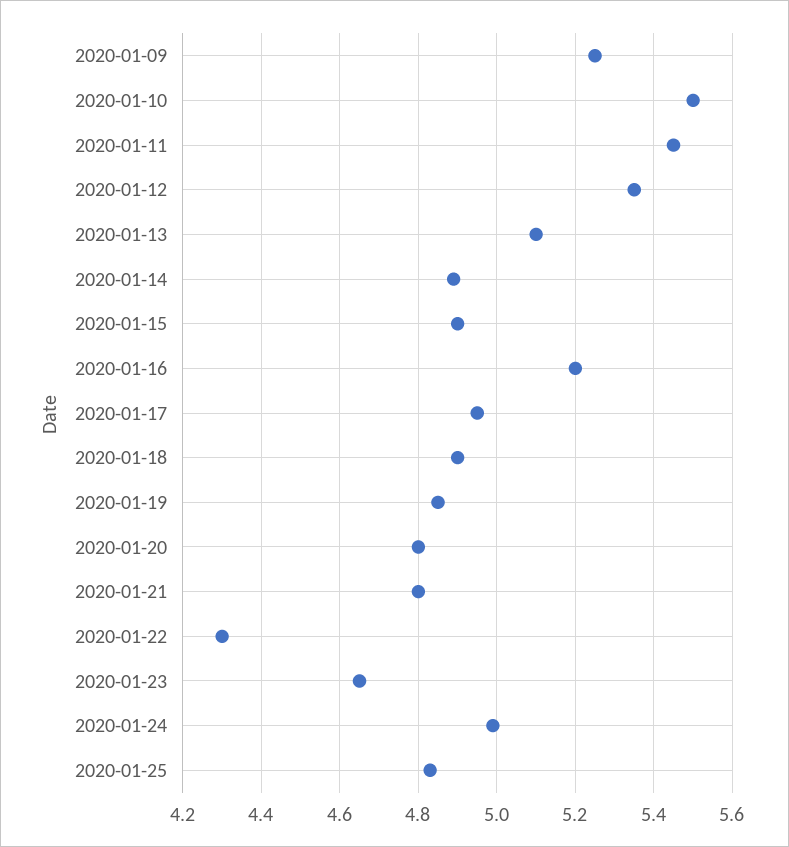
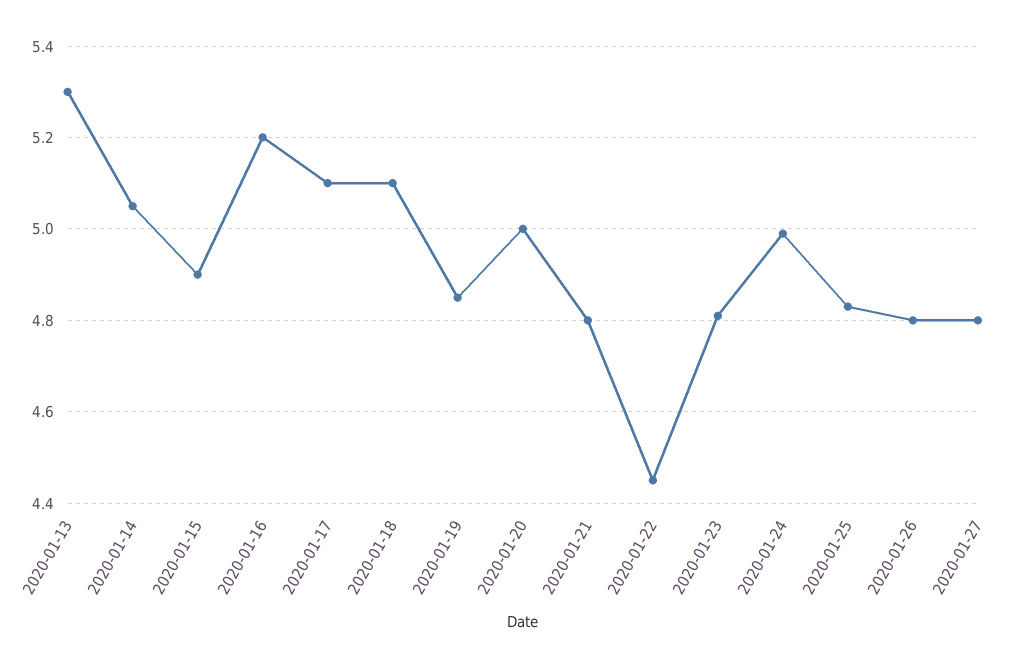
2020-01-09: 5.25 -> none
2020-01-10: 5.5 -> none
2020-01-11: 5.45 -> none
2020-01-12: 5.35 -> none
2020-01-13: 5.1 -> 5.3
2020-01-14: 4.9 -> 5.05
2020-01-17: 4.95 -> 5.1
2020-01-18: 4.9 -> 5.1
2020-01-20: 4.8 -> 5
2020-01-22: 4.3 -> 4.45
2020-01-23: 4.65 -> 4.8
2020-01-26: none -> 4.8
2020-01-27: none -> 4.8

